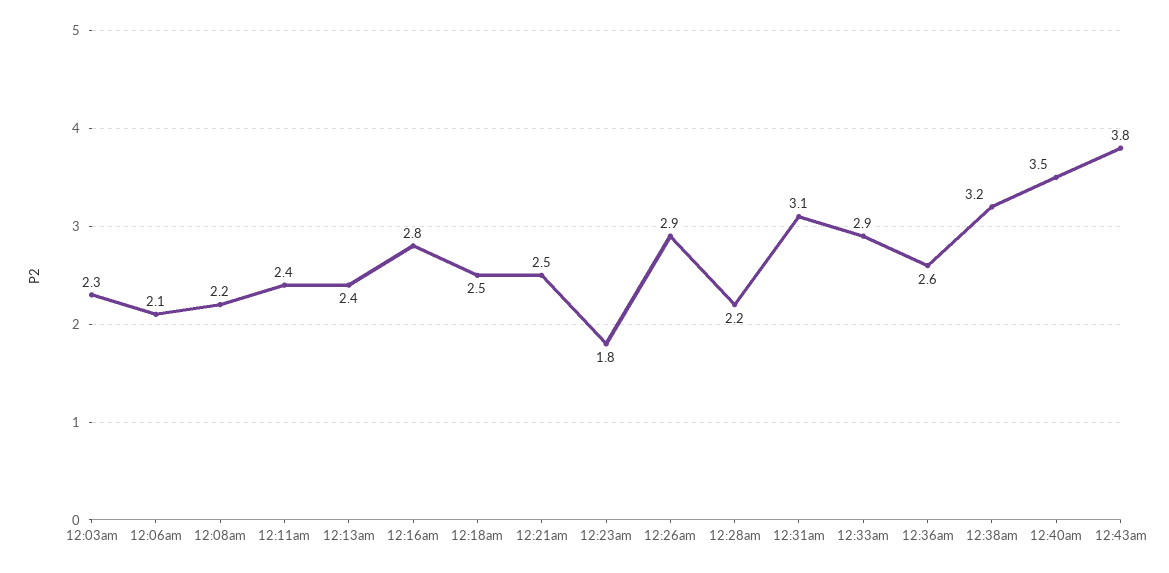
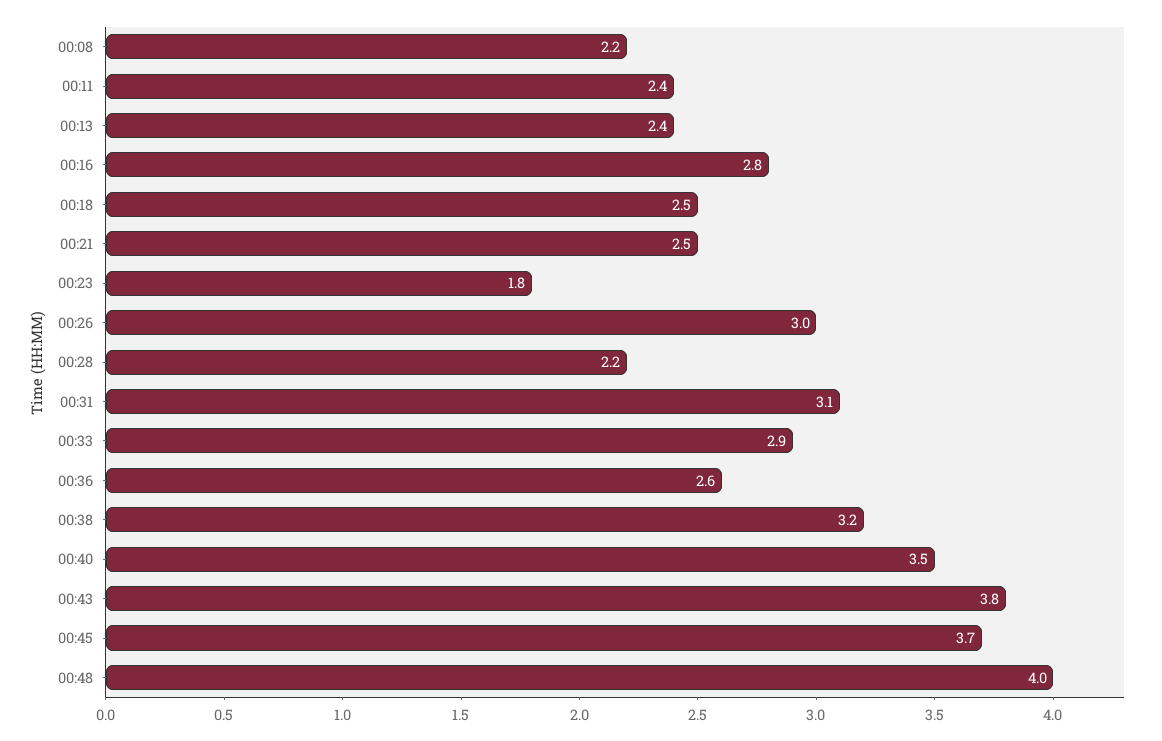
12:03am: 2.3 -> none
12:06am: 2.1 -> none
12:26am: 2.9 -> 3
00:45: none -> 3.7
00:48: none -> 4

